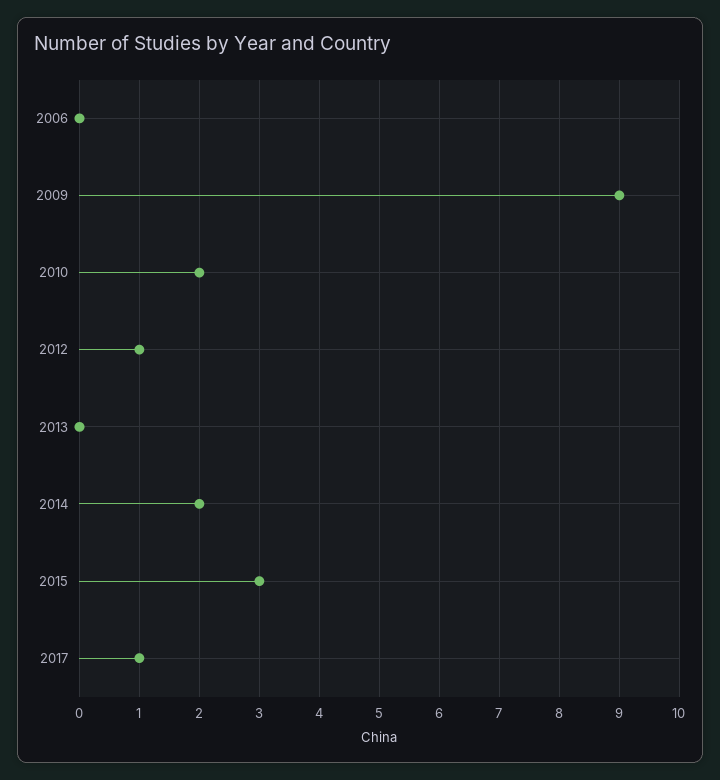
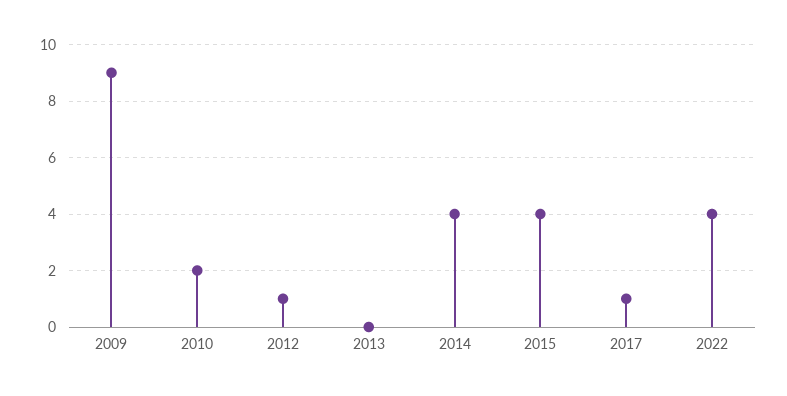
2006: 0 -> none
2014: 2 -> 4
2015: 3 -> 4
2022: none -> 4

